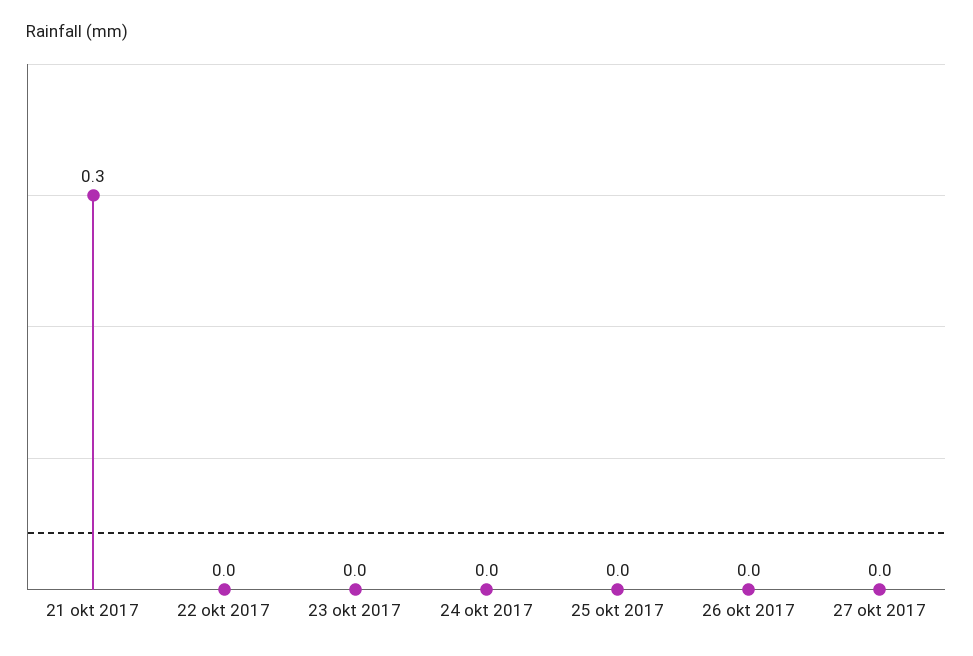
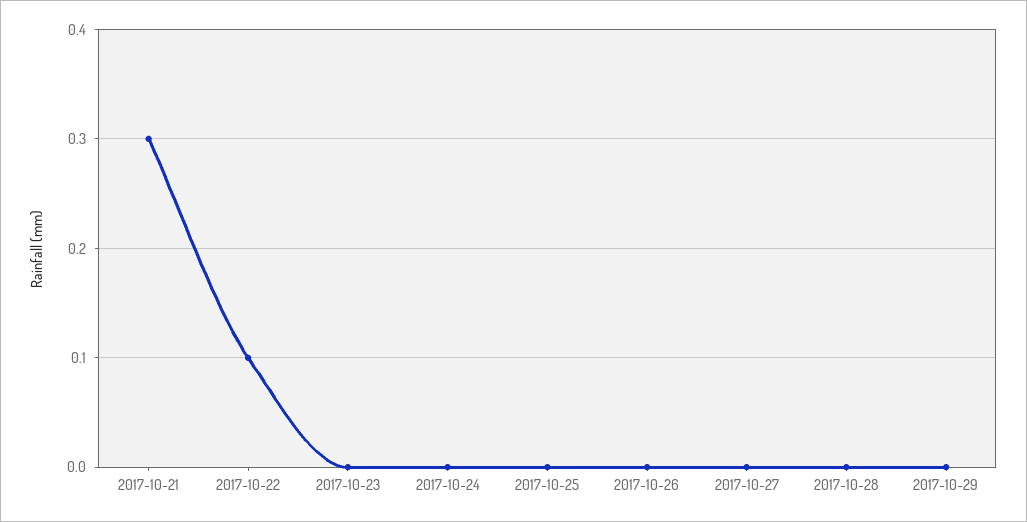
22 okt 2017: 0 -> 0.1
2017-10-28: none -> 0
2017-10-29: none -> 0

